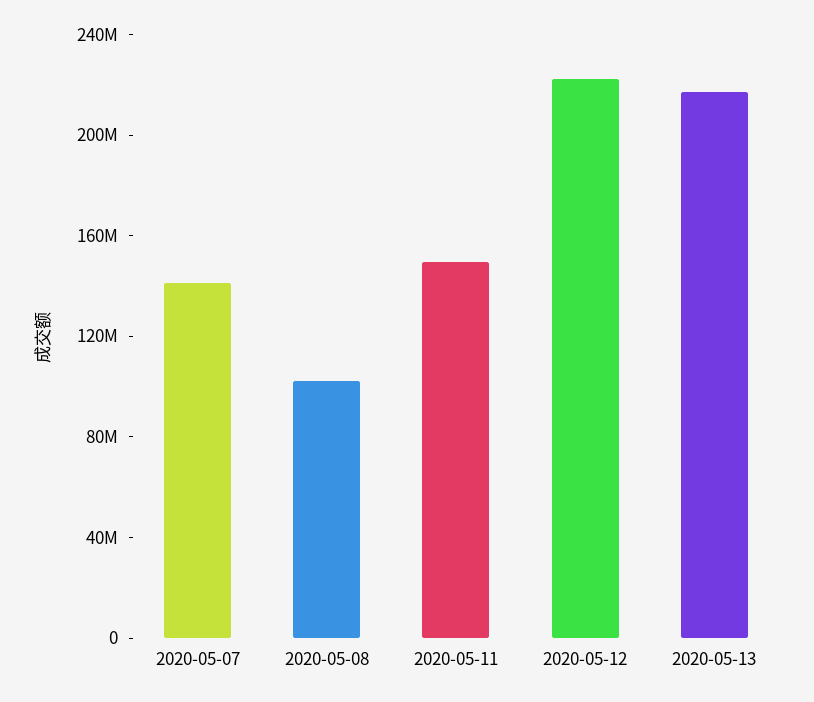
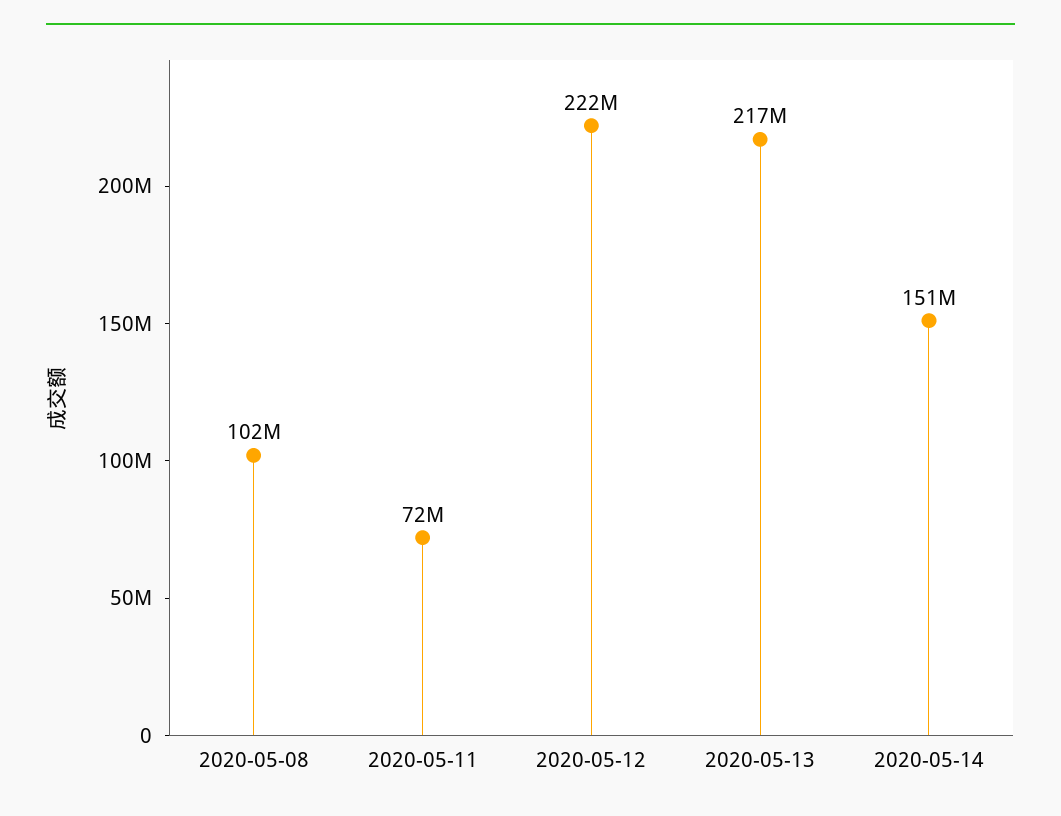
2020-05-07: 140000000 -> none
2020-05-11: 150000000 -> 72000000
2020-05-14: none -> 151000000

